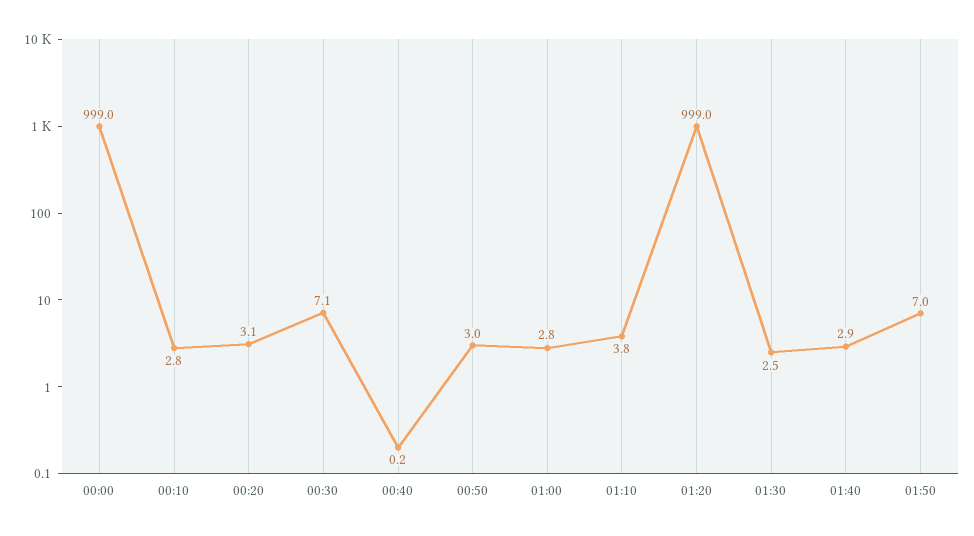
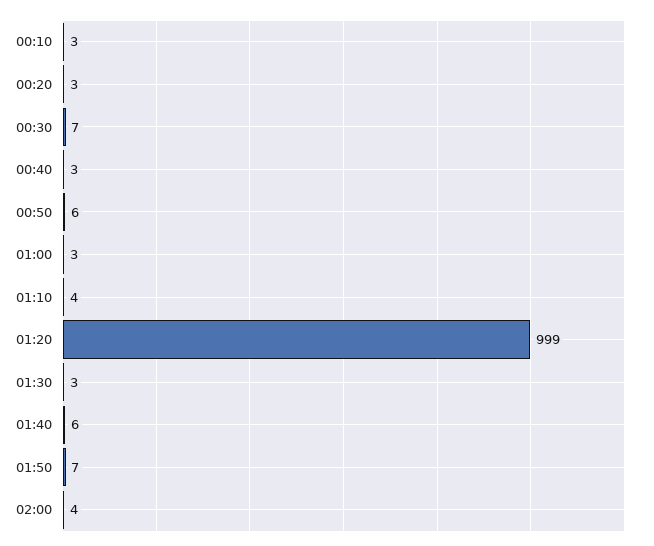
00:00: 999 -> none
00:40: 0.2 -> 3
00:50: 3 -> 6
01:40: 2.9 -> 6
02:00: none -> 4

